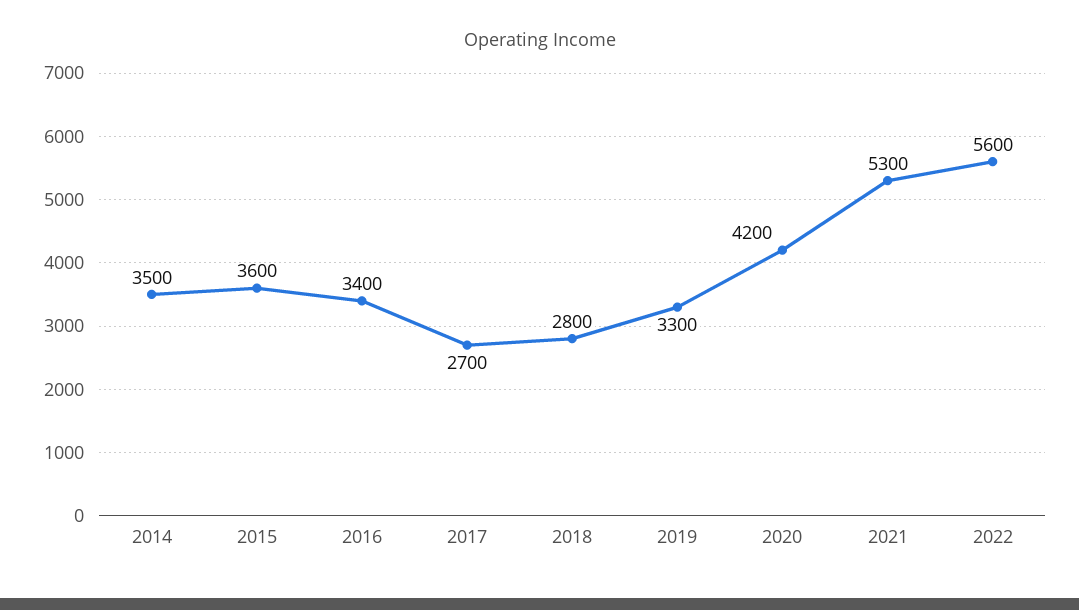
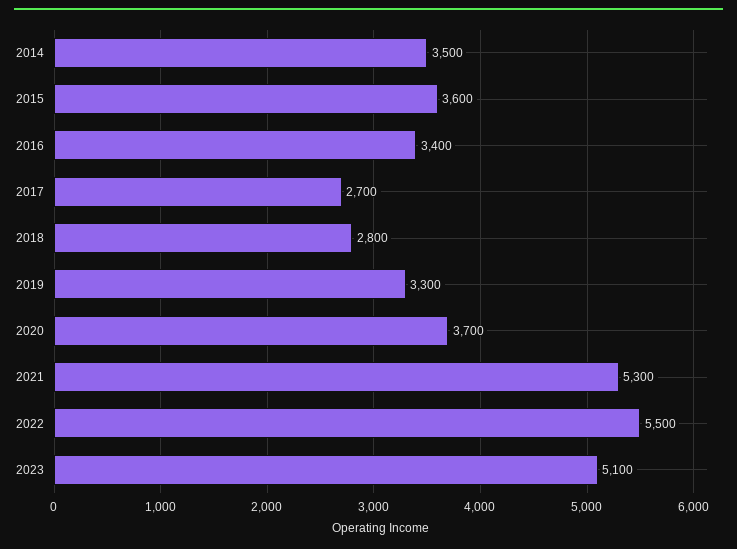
2020: 4200 -> 3700
2022: 5600 -> 5500
2023: none -> 5100

